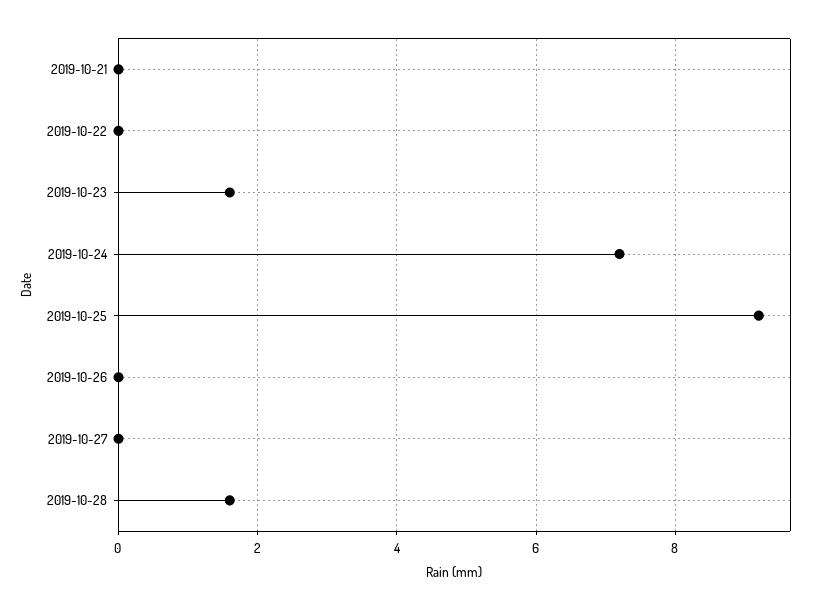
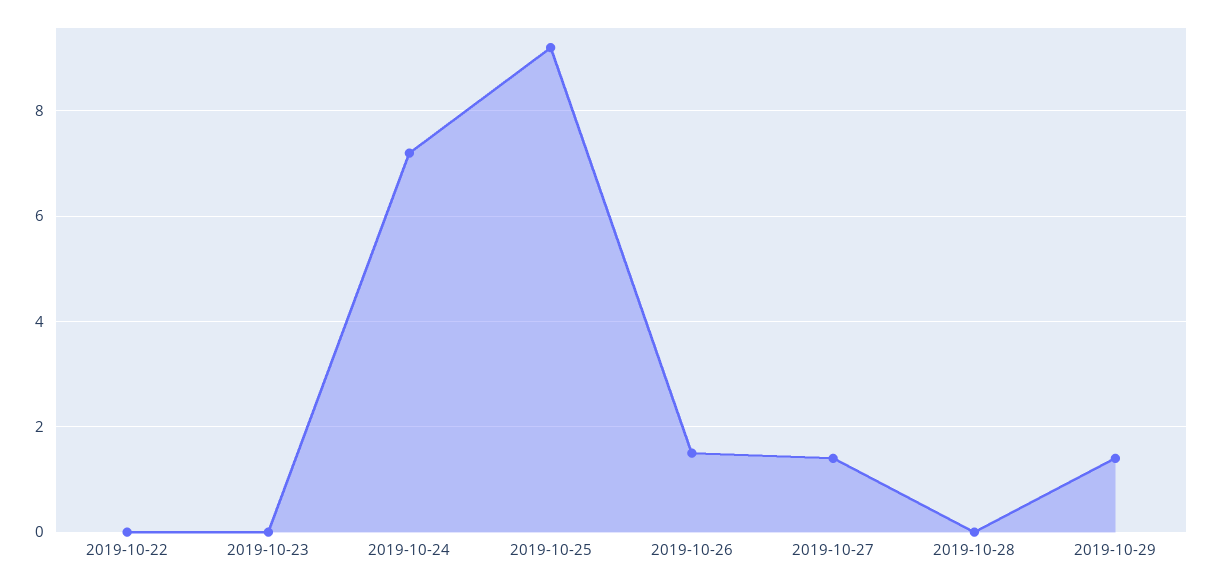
2019-10-21: 0 -> none
2019-10-23: 1.5 -> 0
2019-10-26: 0 -> 1.5
2019-10-27: 0 -> 1.5
2019-10-28: 1.5 -> 0
2019-10-29: none -> 1.5

